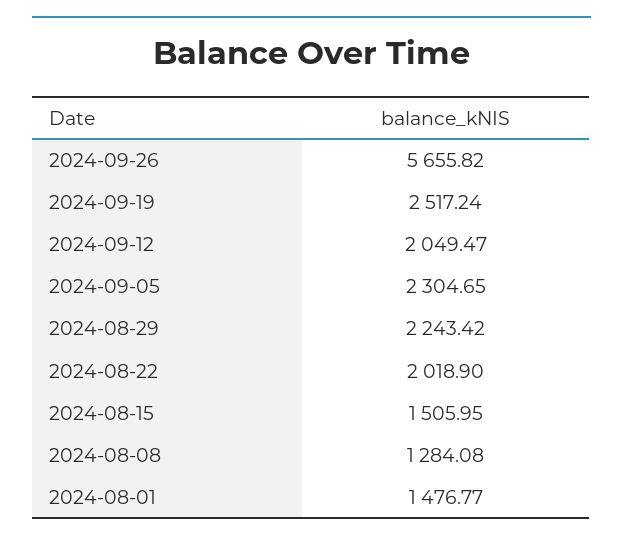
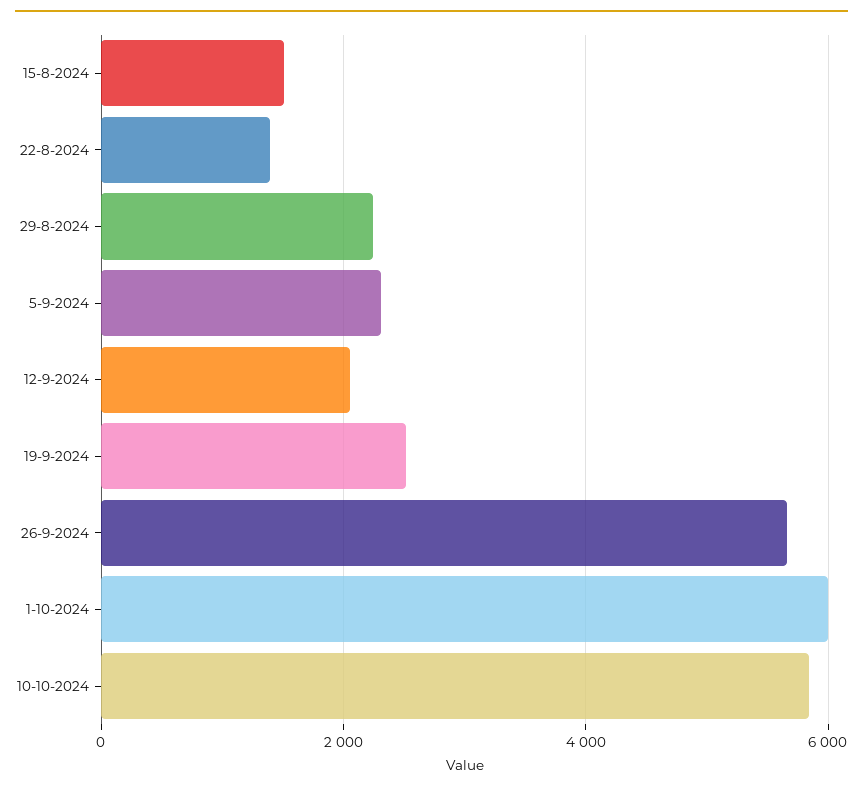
2024-08-22: 2018.9 -> 1400
2024-08-08: 1284.08 -> none
2024-08-01: 1476.77 -> none
1-10-2024: none -> 6000
10-10-2024: none -> 5800

